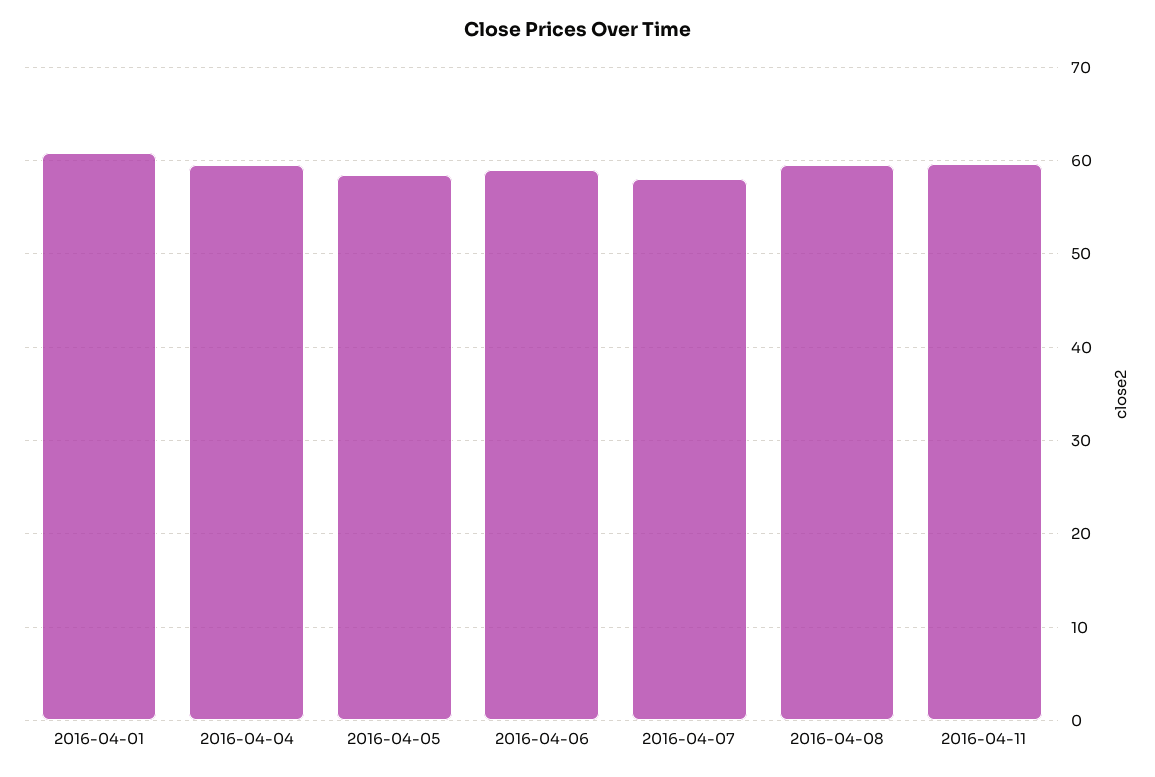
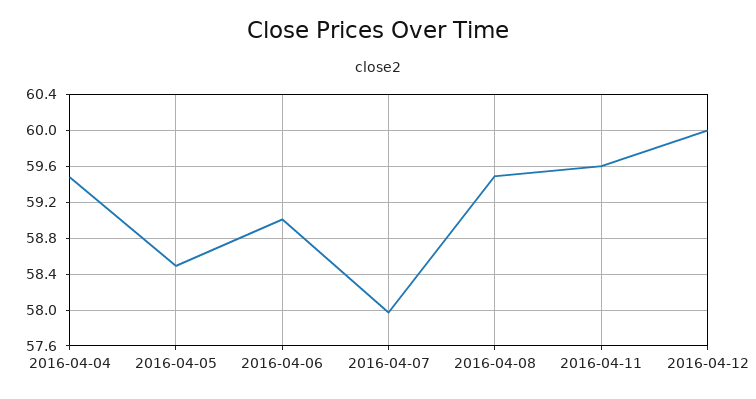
2016-04-01: 61 -> none
2016-04-12: none -> 60

